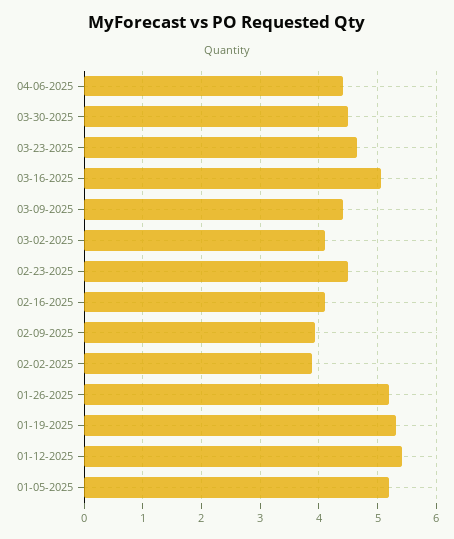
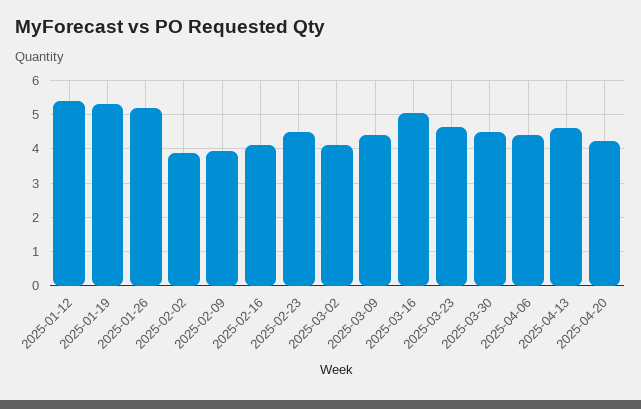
01-05-2025: 5.2 -> none
2025-04-13: none -> 4.6
2025-04-20: none -> 4.2

